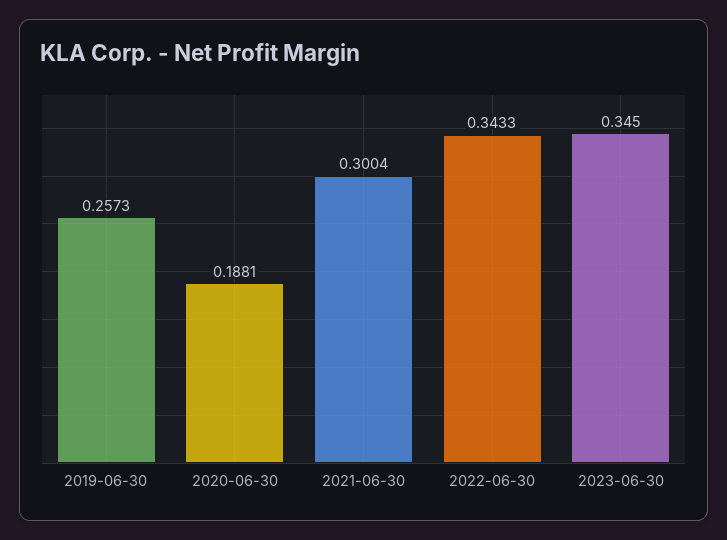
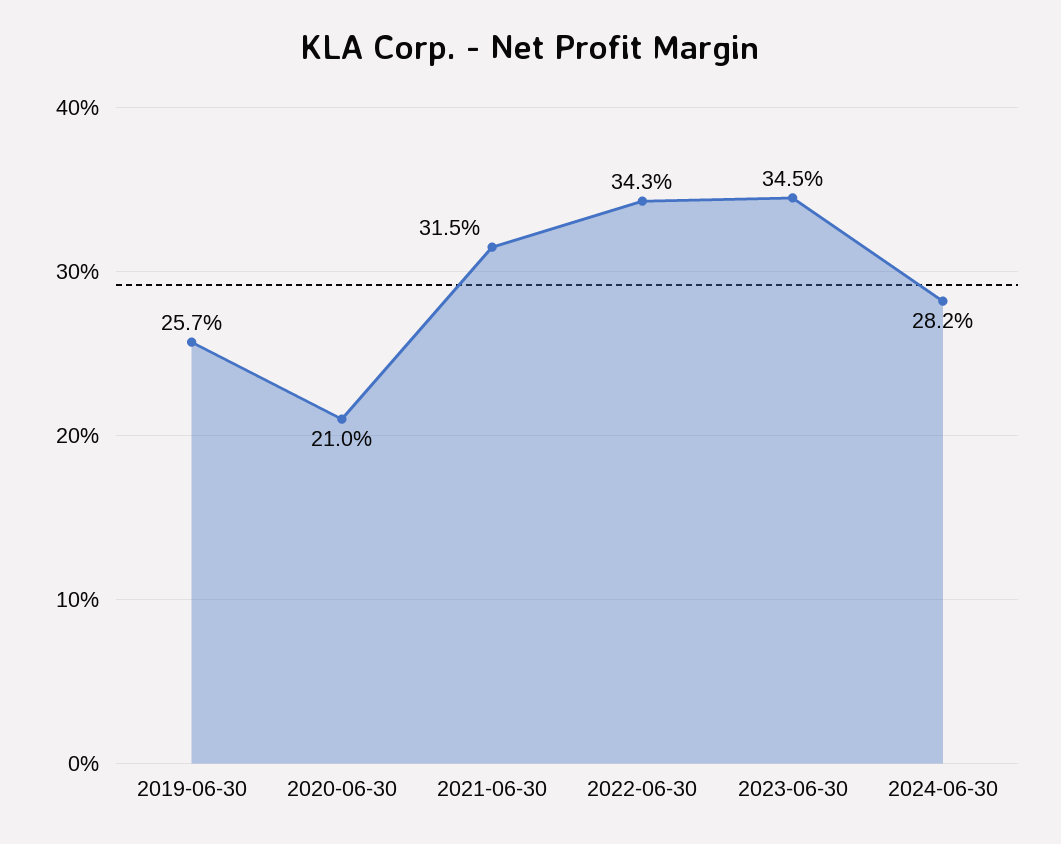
2020-06-30: 0.1881 -> 0.21
2021-06-30: 0.3004 -> 0.315
2024-06-30: none -> 0.282

